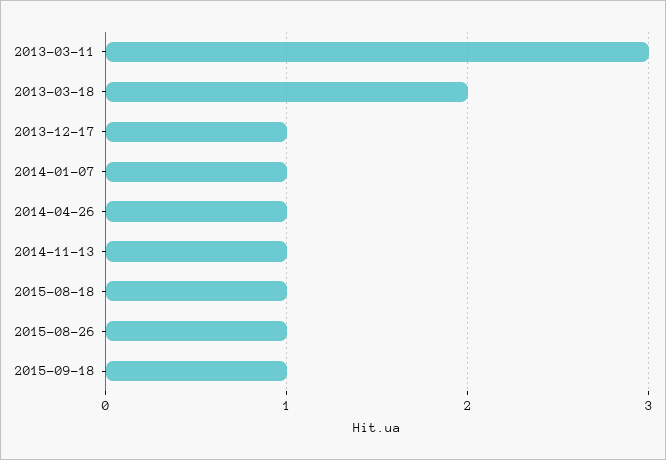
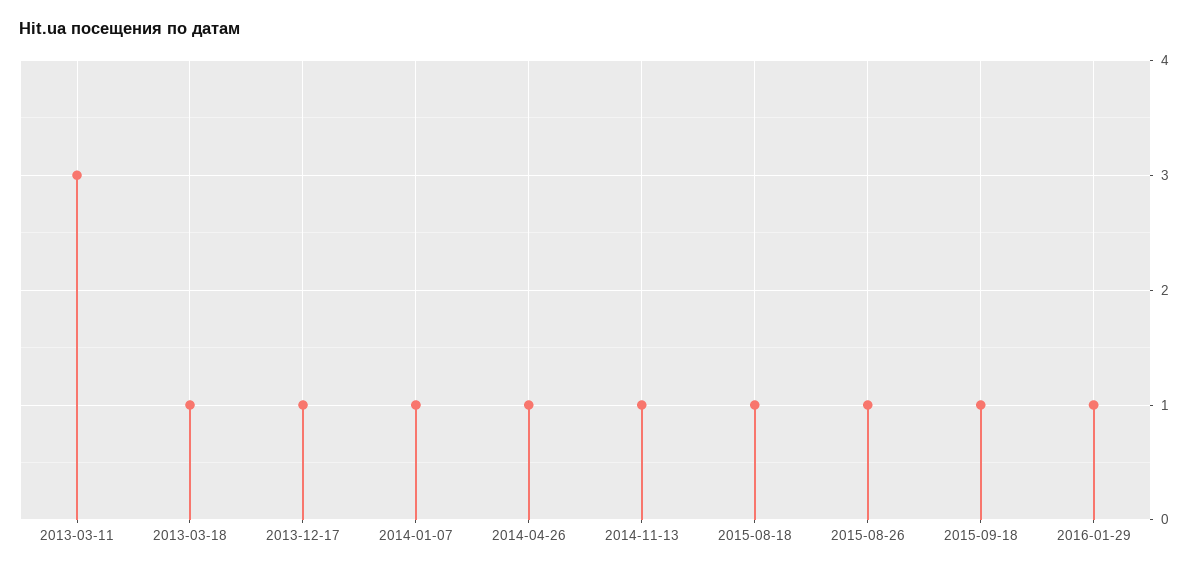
2013-03-18: 2 -> 1
2016-01-29: none -> 1

